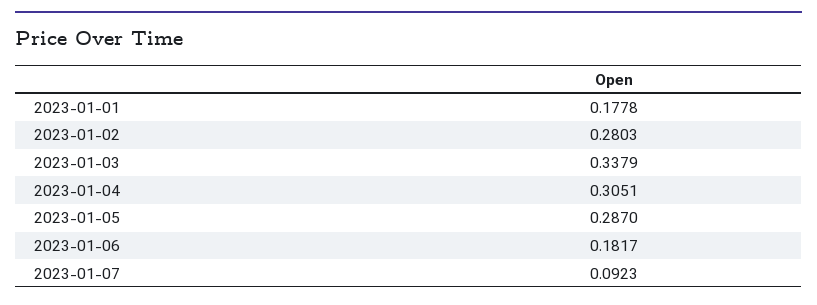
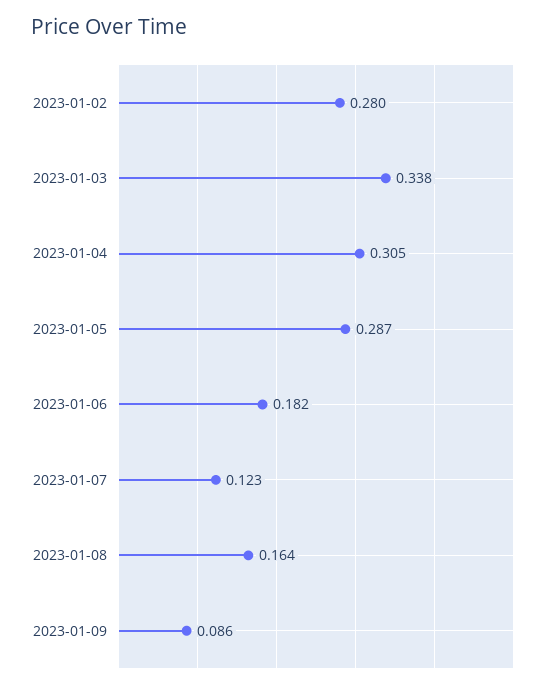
2023-01-01: 0.1778 -> none
2023-01-07: 0.0923 -> 0.123
2023-01-08: none -> 0.164
2023-01-09: none -> 0.086

